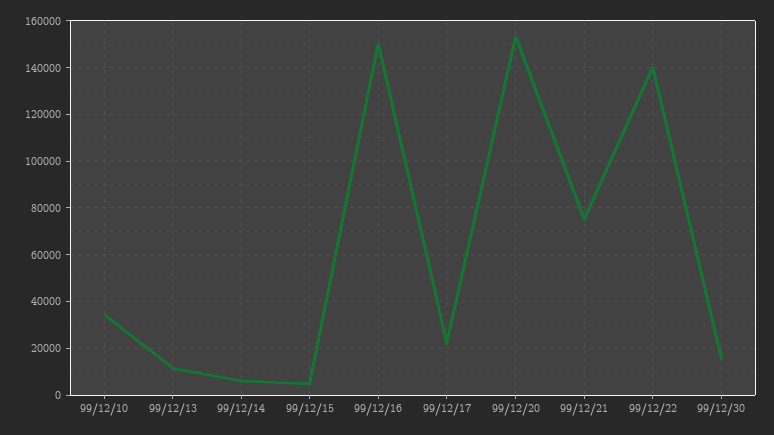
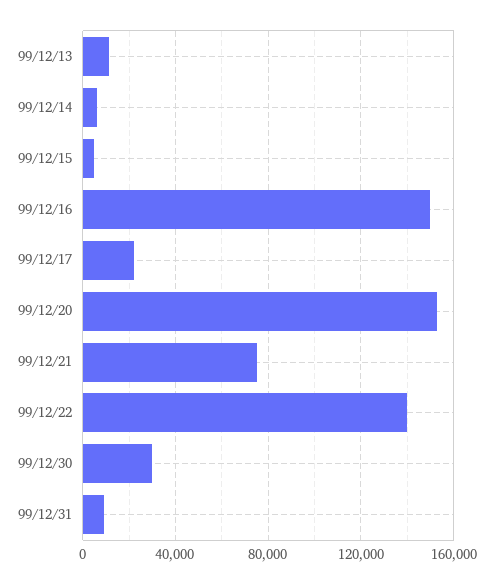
99/12/10: 35000 -> none
99/12/30: 15000 -> 30000
99/12/31: none -> 10000

